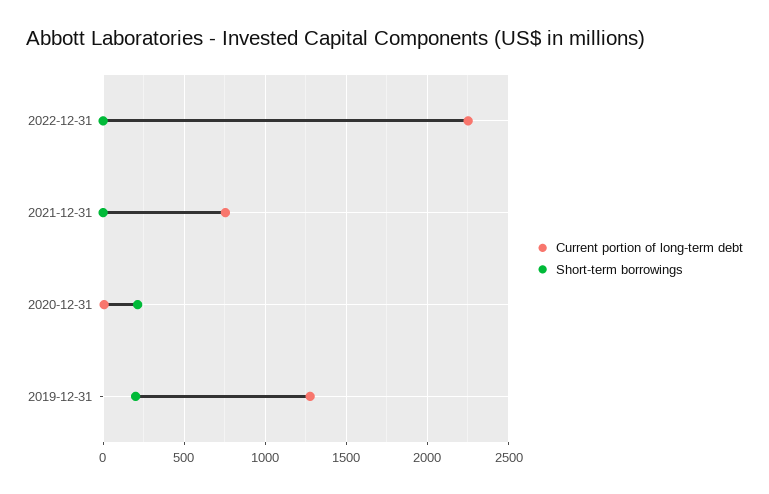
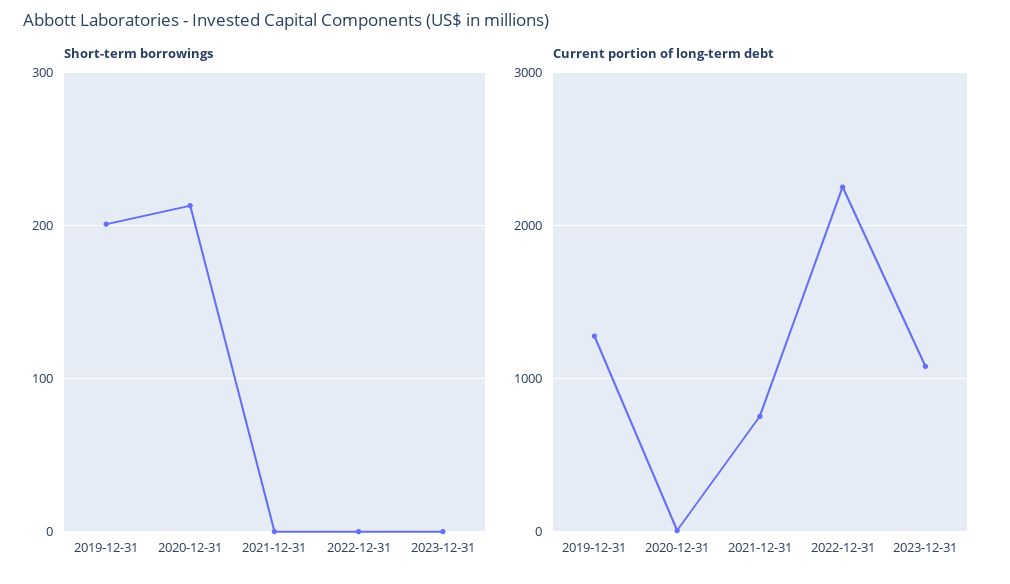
Short-term borrowings, 2023-12-31: none -> 0
Current portion of long-term debt, 2023-12-31: none -> 1100

